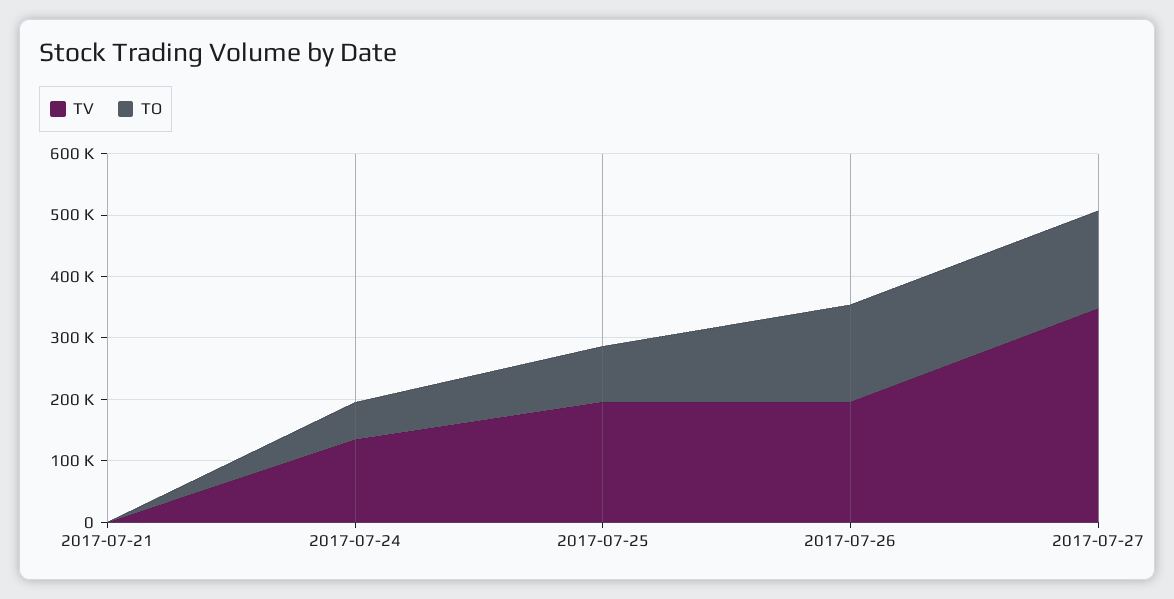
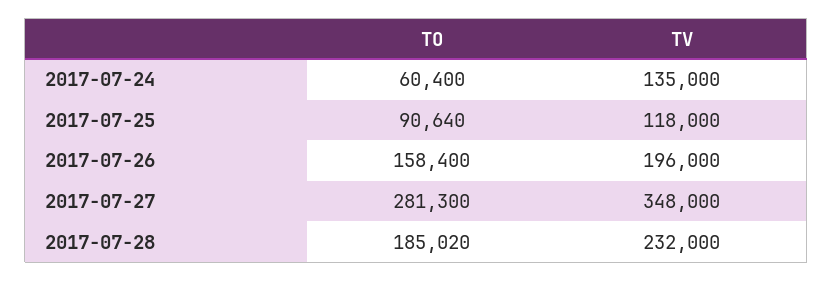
TV, 2017-07-21: 0 -> none
TO, 2017-07-21: 0 -> none
TV, 2017-07-25: 200000 -> 118000
TO, 2017-07-27: 160000 -> 281300
TO, 2017-07-28: none -> 185020
TV, 2017-07-28: none -> 232000

